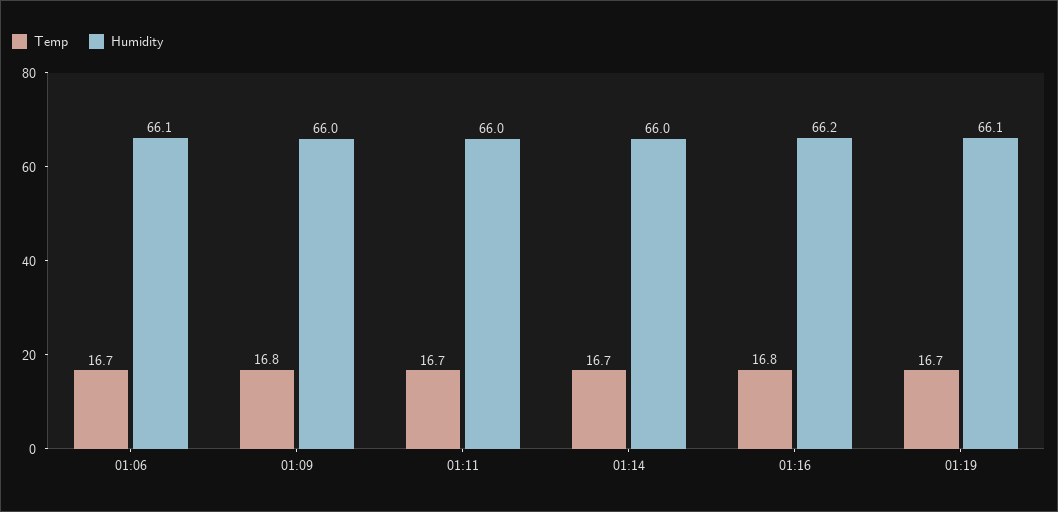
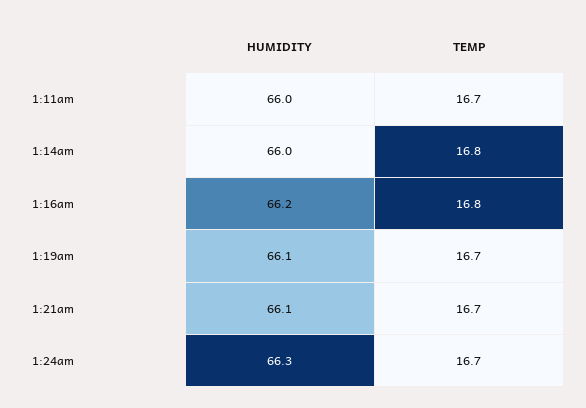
Temp, 01:06: 16.7 -> none
Humidity, 01:06: 66.1 -> none
Temp, 01:09: 16.8 -> none
Humidity, 01:09: 66 -> none
Temp, 01:14: 16.7 -> 16.8
Humidity, 1:21am: none -> 66.1
Temp, 1:21am: none -> 16.7
Humidity, 1:24am: none -> 66.3
Temp, 1:24am: none -> 16.7

